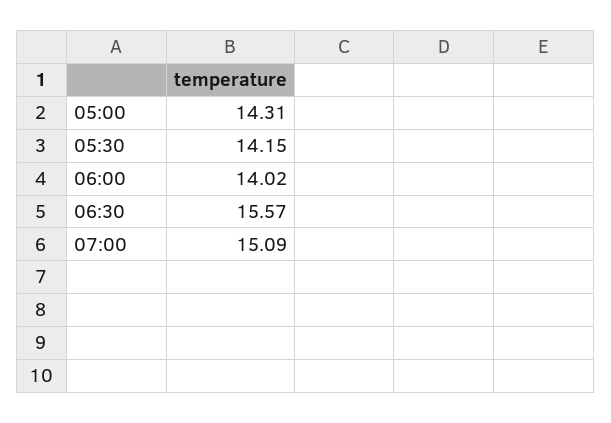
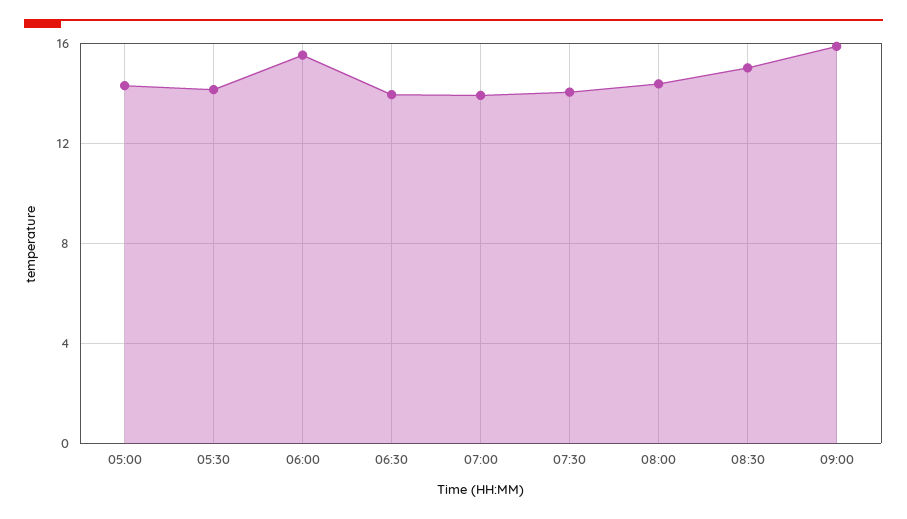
06:00: 14.02 -> 15.5
06:30: 15.57 -> 14
07:00: 15.09 -> 14
07:30: none -> 14
08:00: none -> 14.5
08:30: none -> 15
09:00: none -> 16

